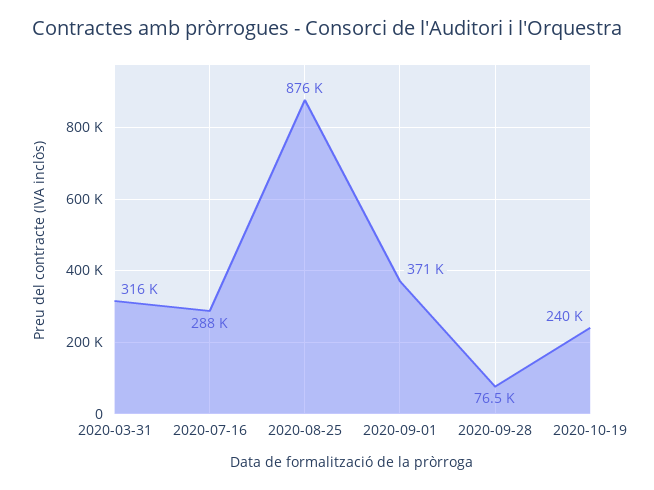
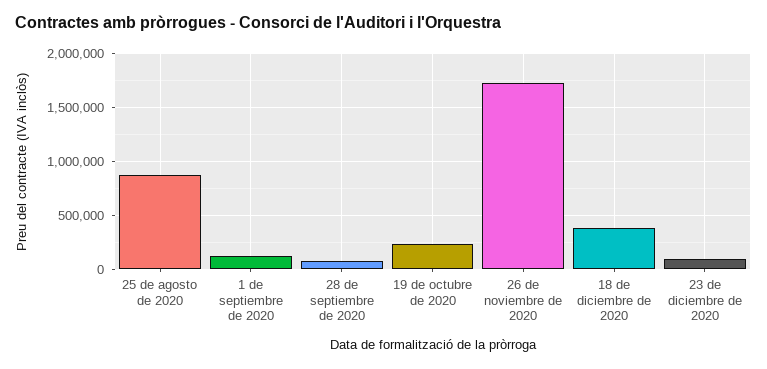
2020-03-31: 316000 -> none
2020-07-16: 288000 -> none
2020-09-01: 371000 -> 100000
26 de noviembre de 2020: none -> 1700000
18 de diciembre de 2020: none -> 400000
23 de diciembre de 2020: none -> 100000

